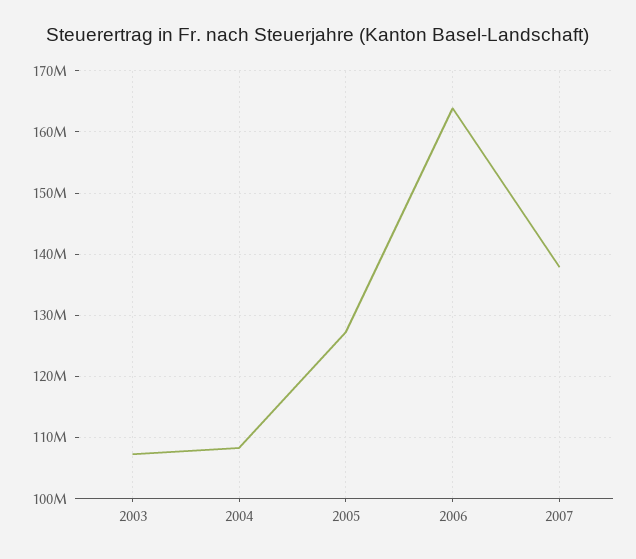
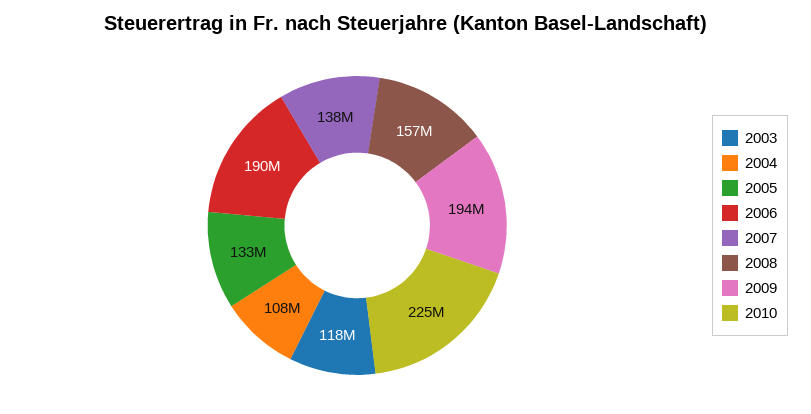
2003: 107000000 -> 118000000
2005: 127000000 -> 133000000
2006: 164000000 -> 190000000
2008: none -> 157000000
2009: none -> 194000000
2010: none -> 225000000

